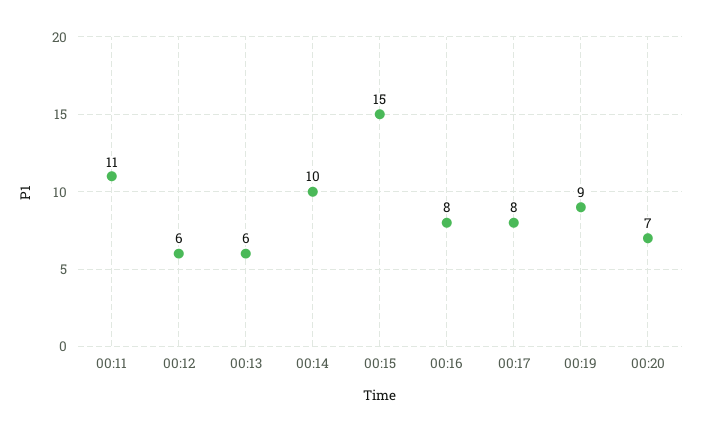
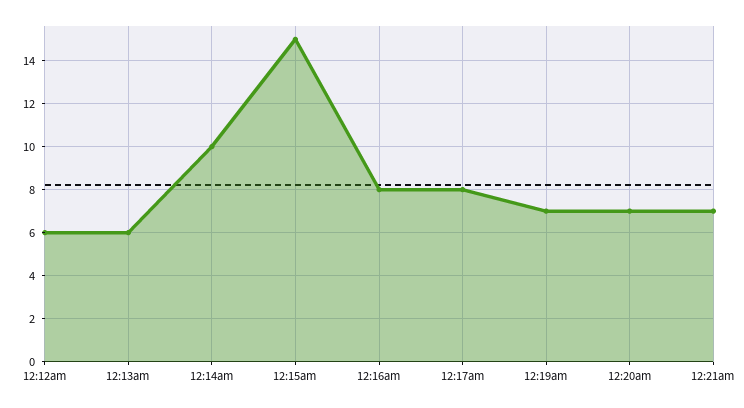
00:11: 11 -> none
00:19: 9 -> 7
12:21am: none -> 7

